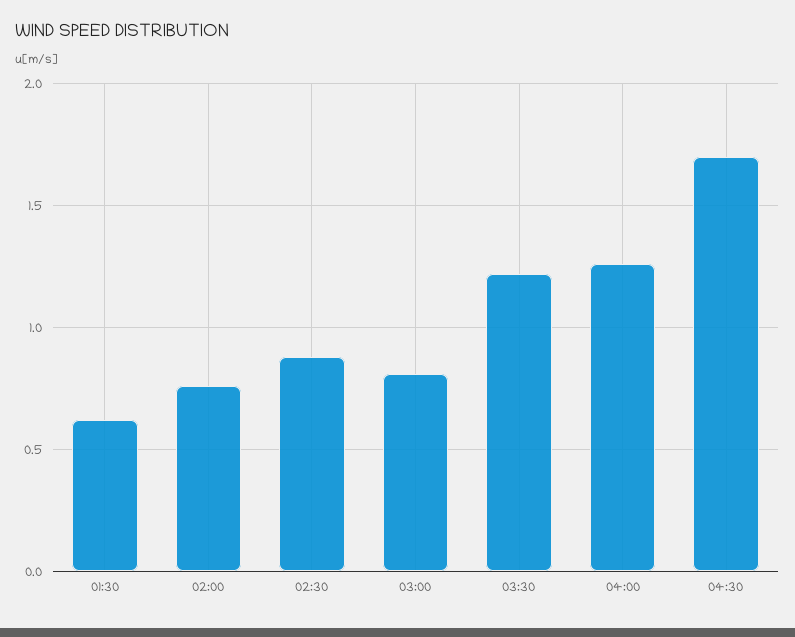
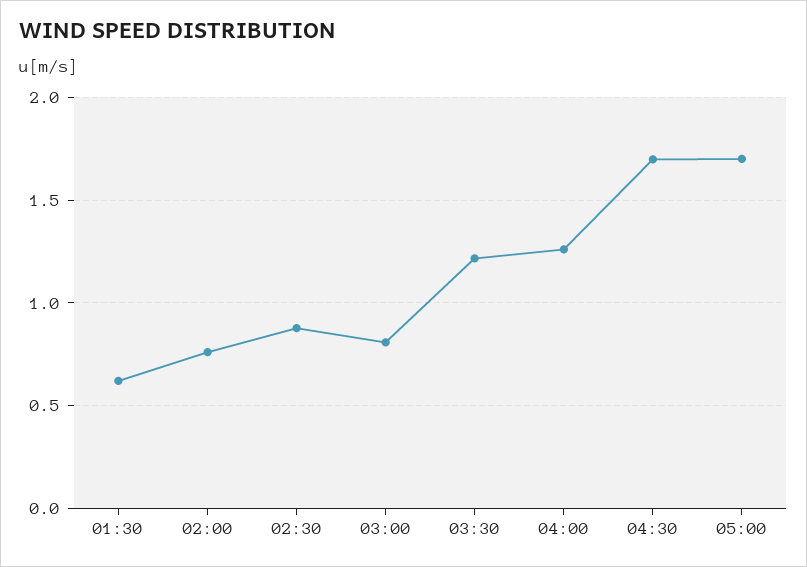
05:00: none -> 1.7

